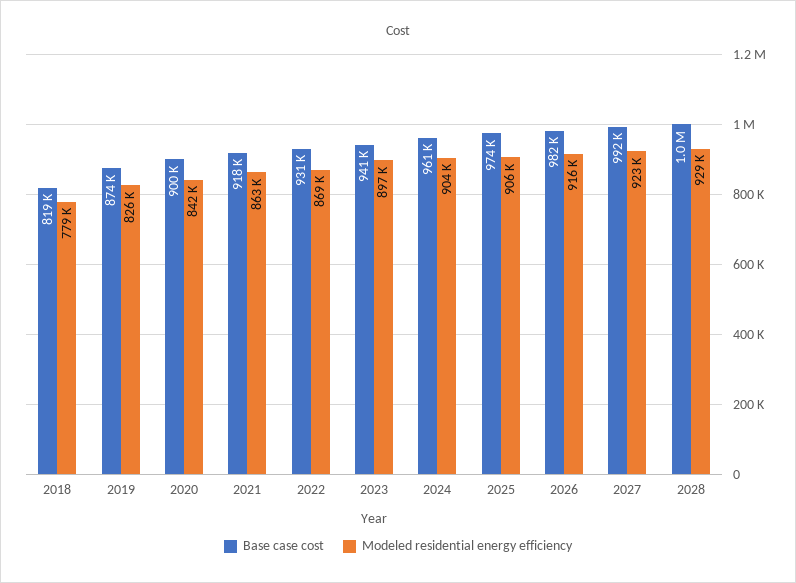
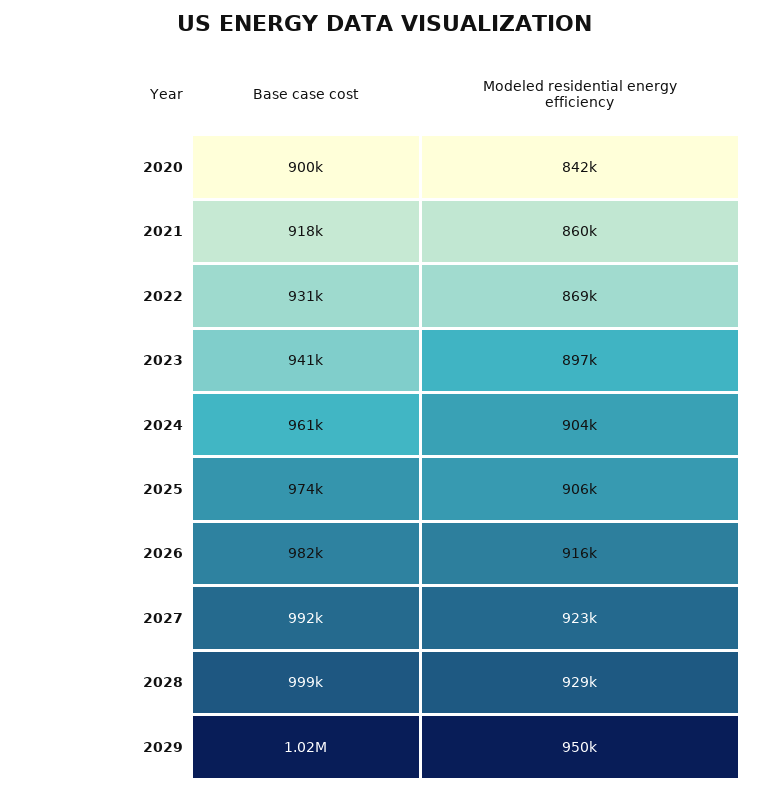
Base case cost, 2018: 819000 -> none
Modeled residential energy efficiency, 2018: 779000 -> none
Base case cost, 2019: 874000 -> none
Modeled residential energy efficiency, 2019: 826000 -> none
Modeled residential energy efficiency, 2021: 863000 -> 860000
Base case cost, 2029: none -> 1020000
Modeled residential energy efficiency, 2029: none -> 950000

